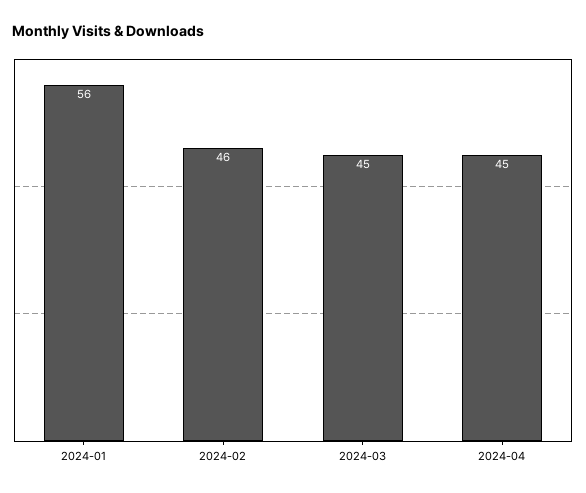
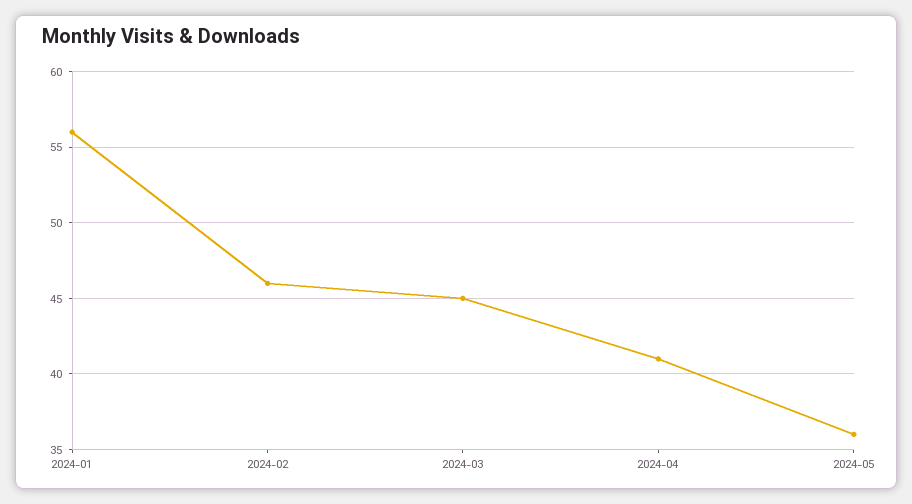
2024-04: 45 -> 41
2024-05: none -> 36

